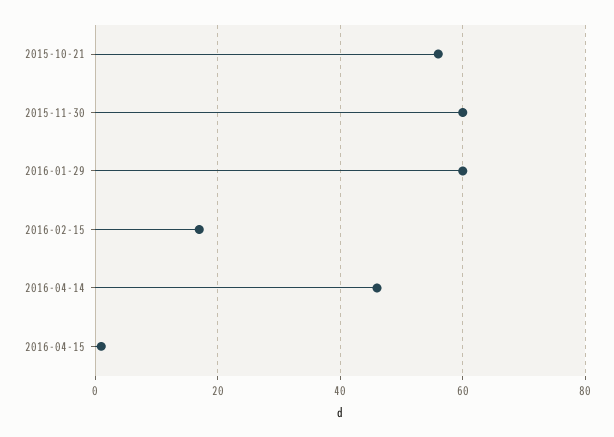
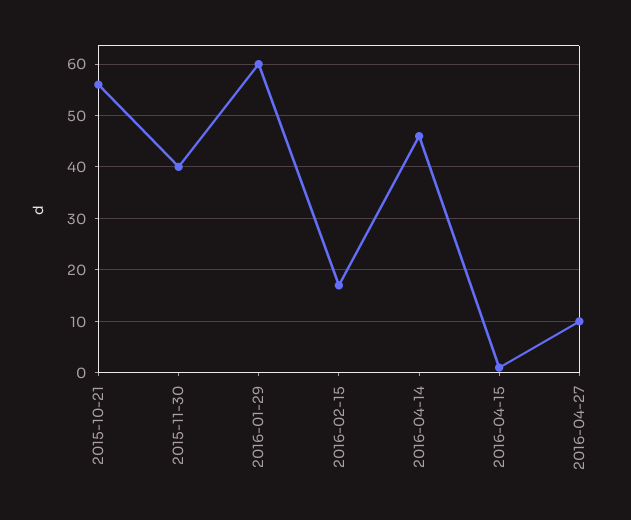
2015-11-30: 60 -> 40
2016-04-27: none -> 10

